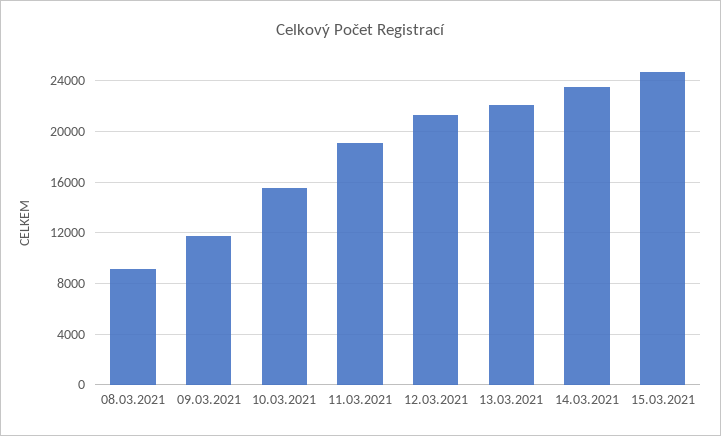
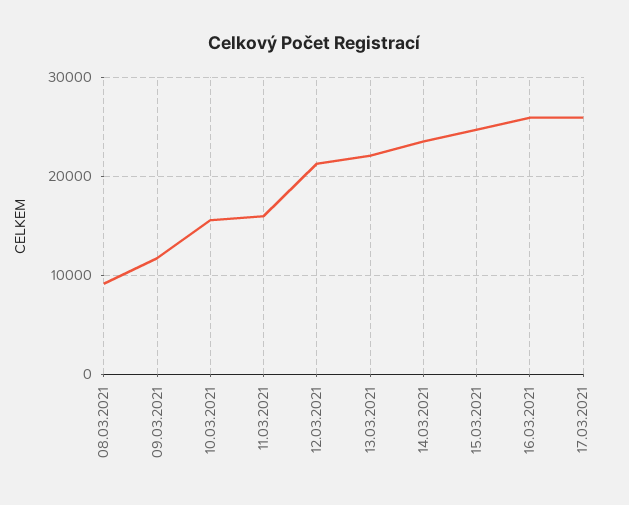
11.03.2021: 19000 -> 16000
16.03.2021: none -> 26000
17.03.2021: none -> 26000

